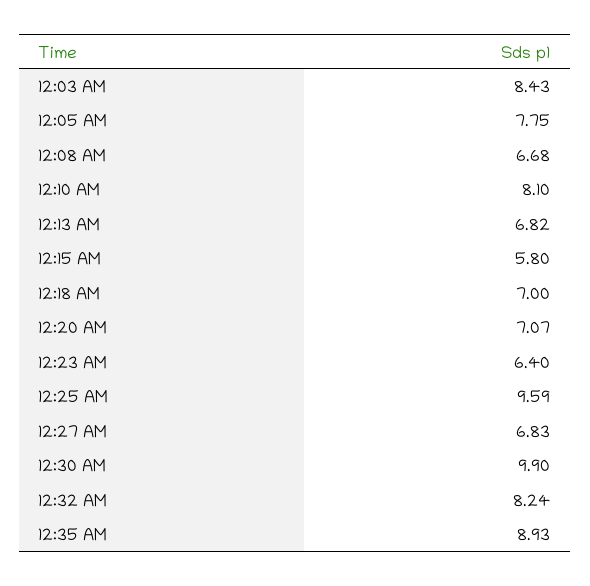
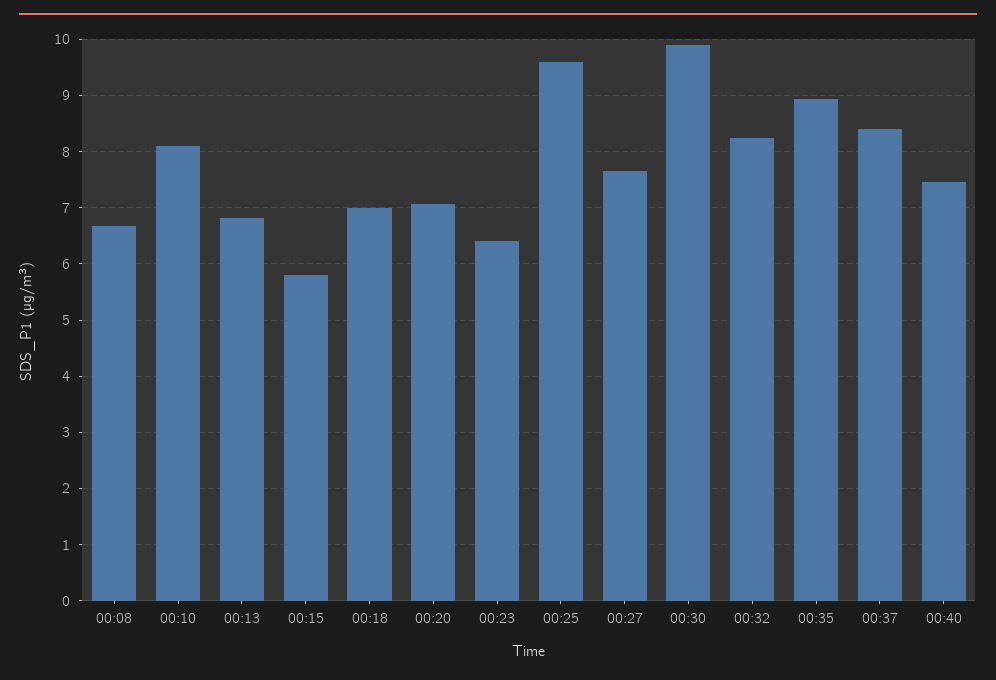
12:03 AM: 8.43 -> none
12:05 AM: 7.75 -> none
12:27 AM: 6.83 -> 7.6
00:37: none -> 8.4
00:40: none -> 7.4

